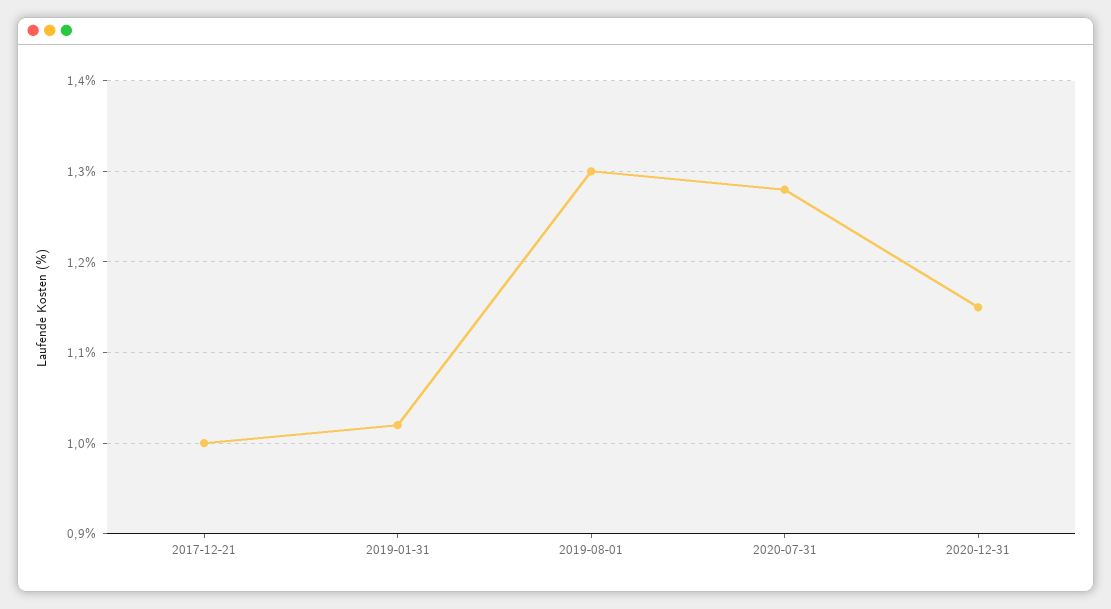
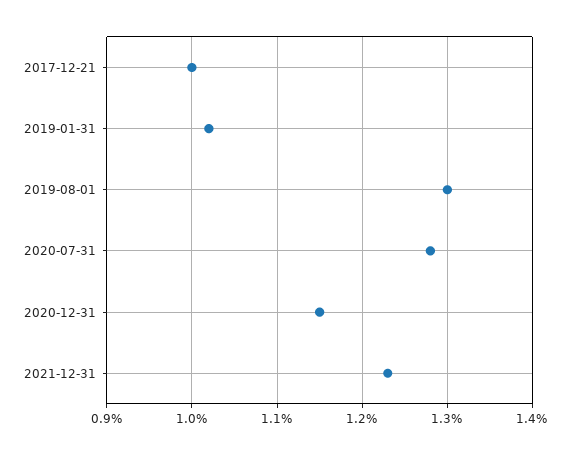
2021-12-31: none -> 1.23

